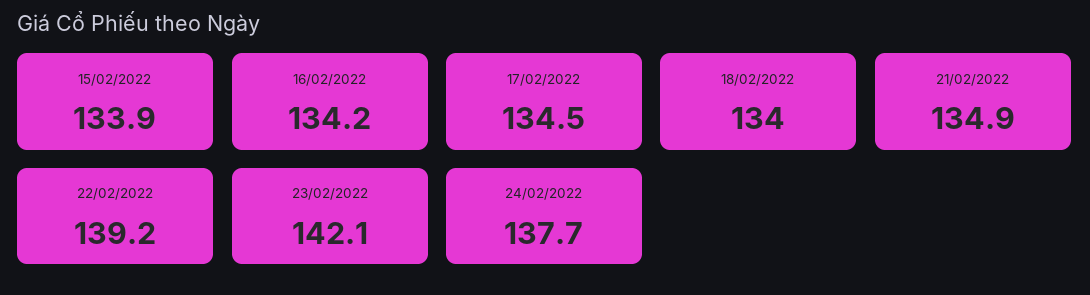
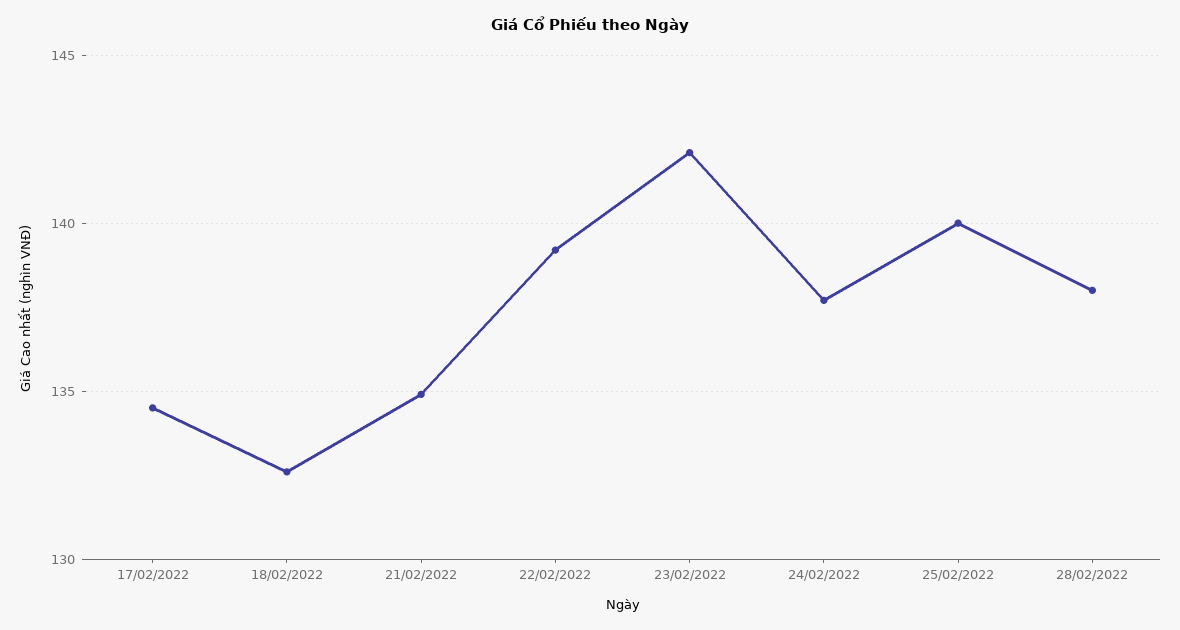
15/02/2022: 133.9 -> none
16/02/2022: 134.2 -> none
18/02/2022: 134 -> 132.5
25/02/2022: none -> 140
28/02/2022: none -> 138

